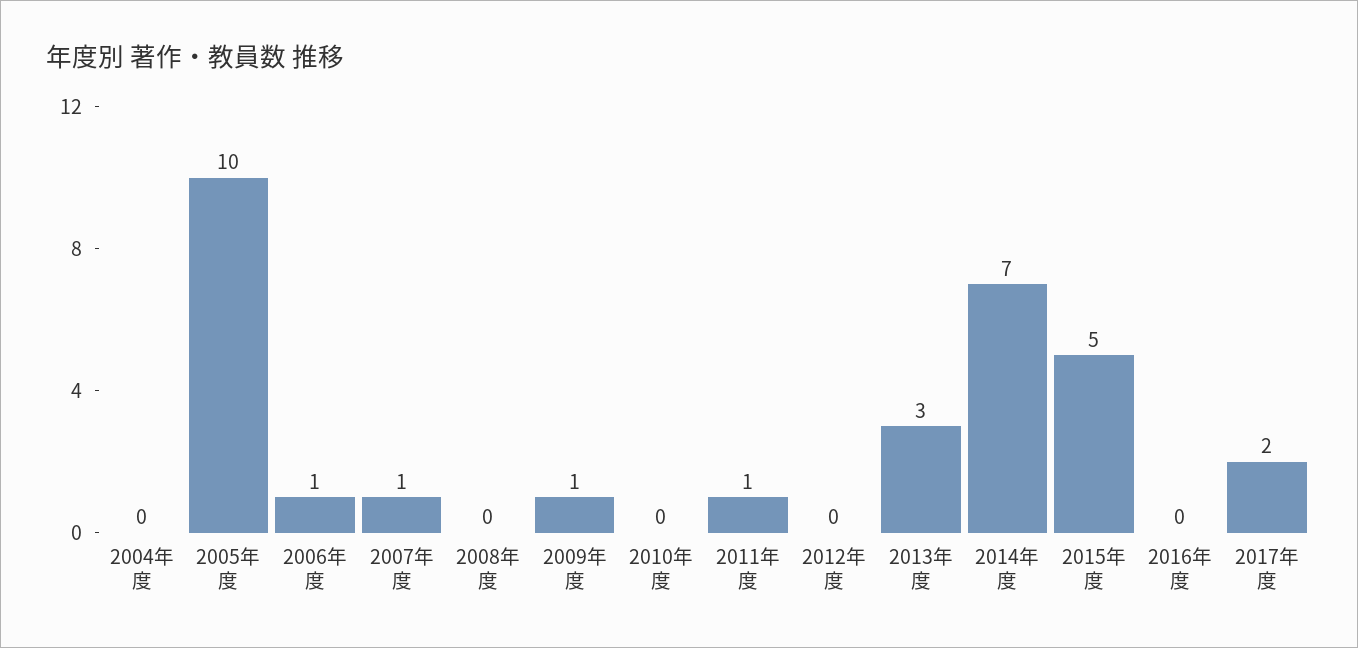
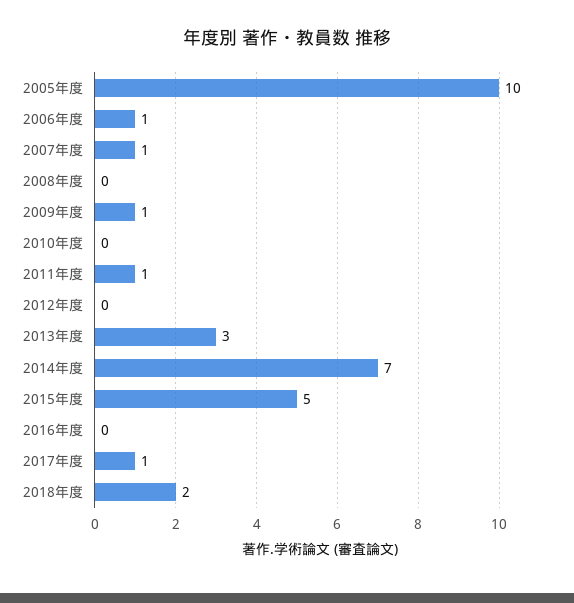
2004年度: 0 -> none
2017年度: 2 -> 1
2018年度: none -> 2

